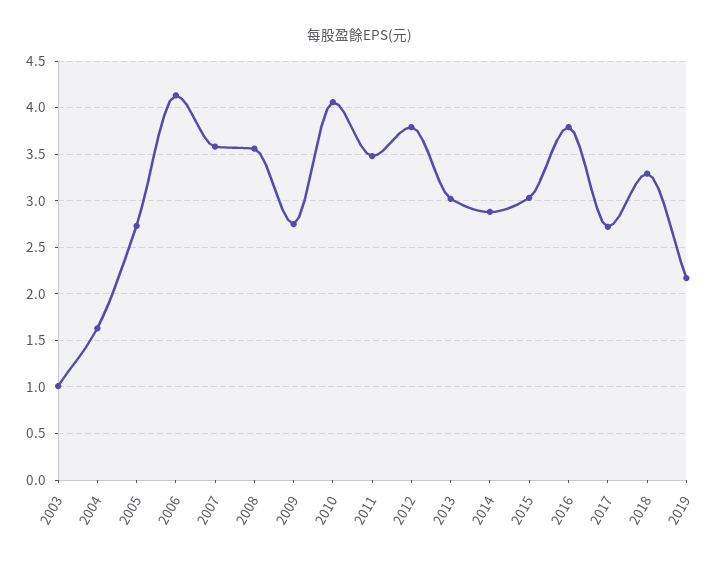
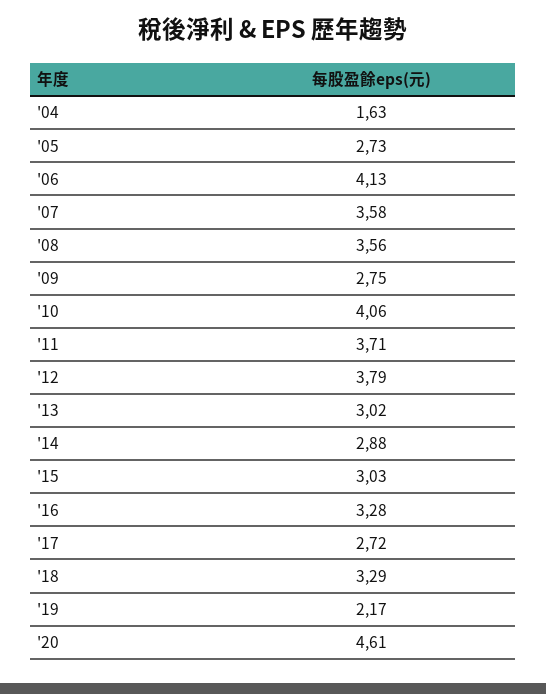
2003: 1 -> none
2011: 3.5 -> 3.71
2016: 3.8 -> 3.28
'20: none -> 4.61

